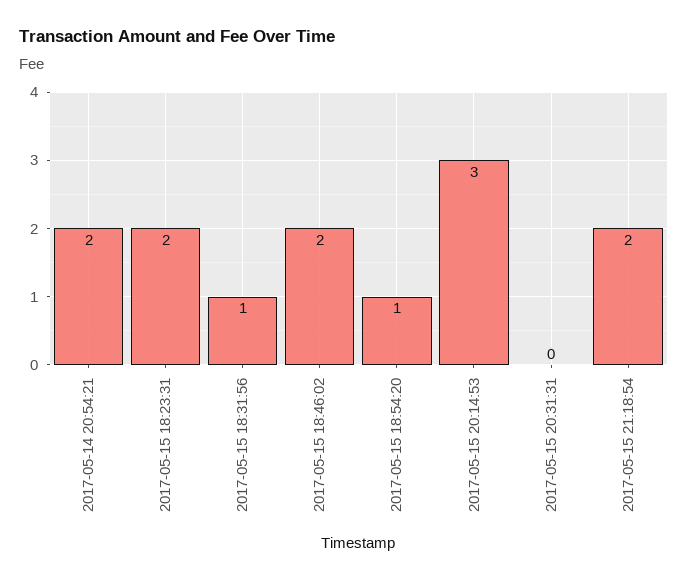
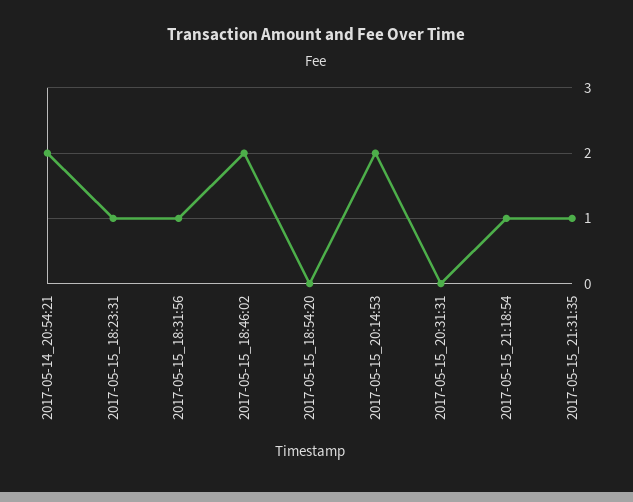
2017-05-15 18:23:31: 2 -> 1
2017-05-15 18:54:20: 1 -> 0
2017-05-15 20:14:53: 3 -> 2
2017-05-15 21:18:54: 2 -> 1
2017-05-15_21:31:35: none -> 1

